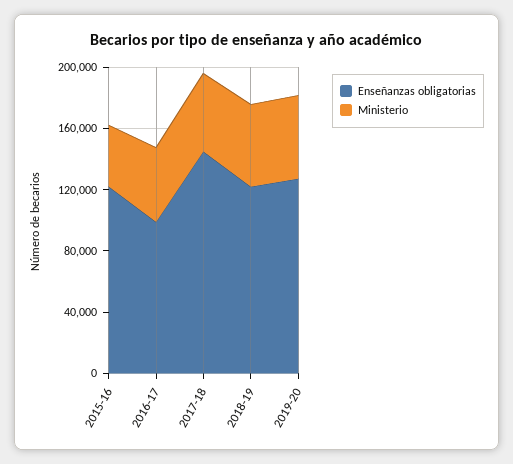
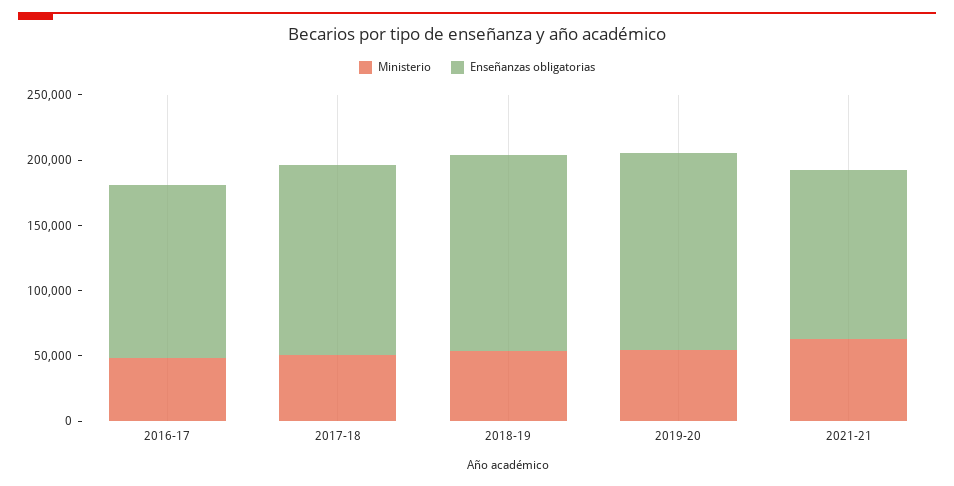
Enseñanzas obligatorias, 2015-16: 120000 -> none
Ministerio, 2015-16: 40000 -> none
Enseñanzas obligatorias, 2016-17: 100000 -> 130000
Enseñanzas obligatorias, 2018-19: 120000 -> 150000
Enseñanzas obligatorias, 2019-20: 130000 -> 150000
Ministerio, 2021-21: none -> 60000
Enseñanzas obligatorias, 2021-21: none -> 130000

